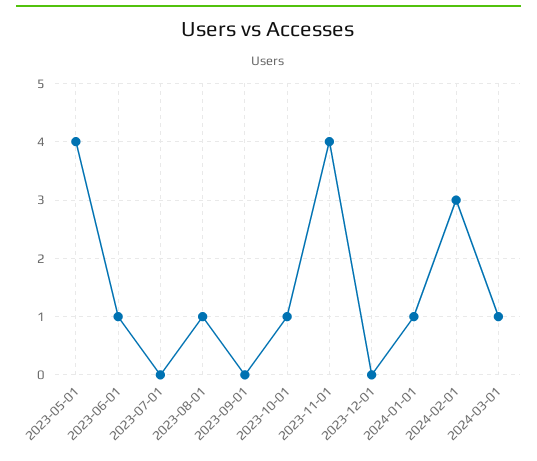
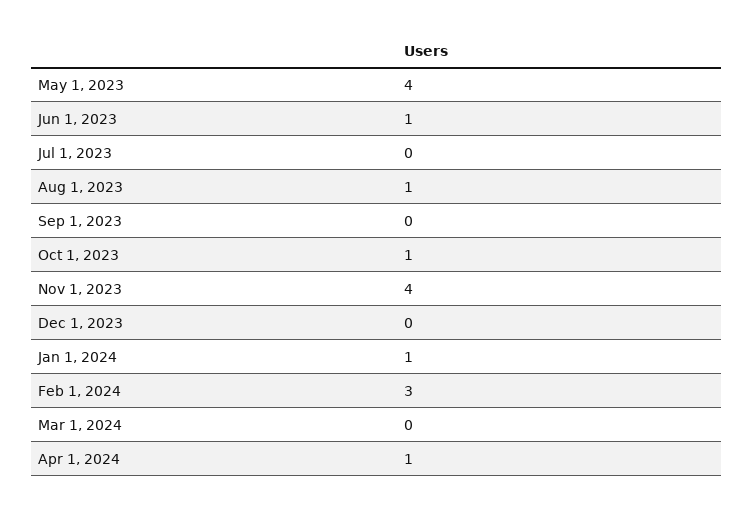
2024-03-01: 1 -> 0
Apr 1, 2024: none -> 1

